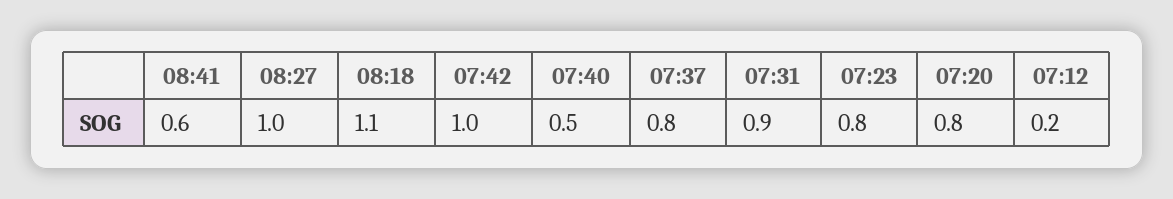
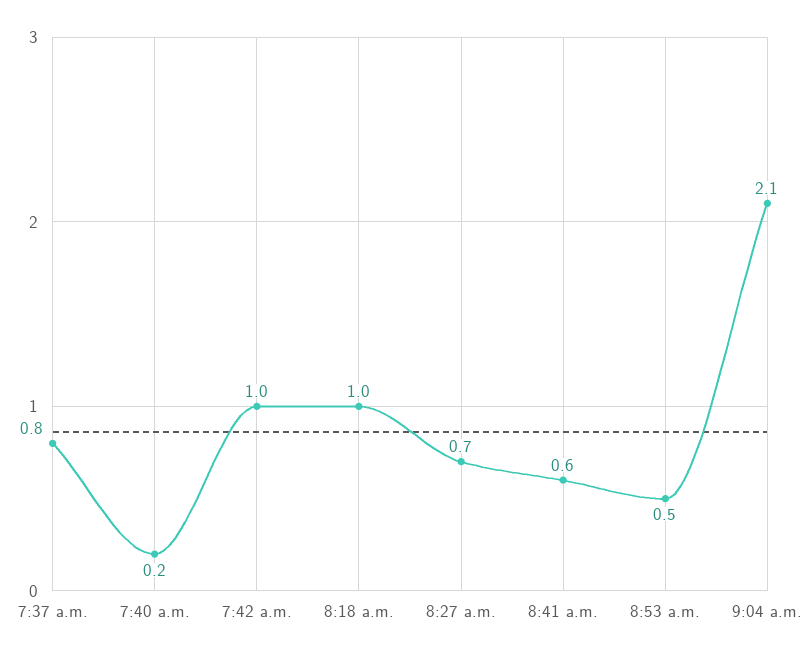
08:27: 1 -> 0.7
08:18: 1.1 -> 1
07:40: 0.5 -> 0.2
07:31: 0.9 -> none
07:23: 0.8 -> none
07:20: 0.8 -> none
07:12: 0.2 -> none
8:53 a.m.: none -> 0.5
9:04 a.m.: none -> 2.1

